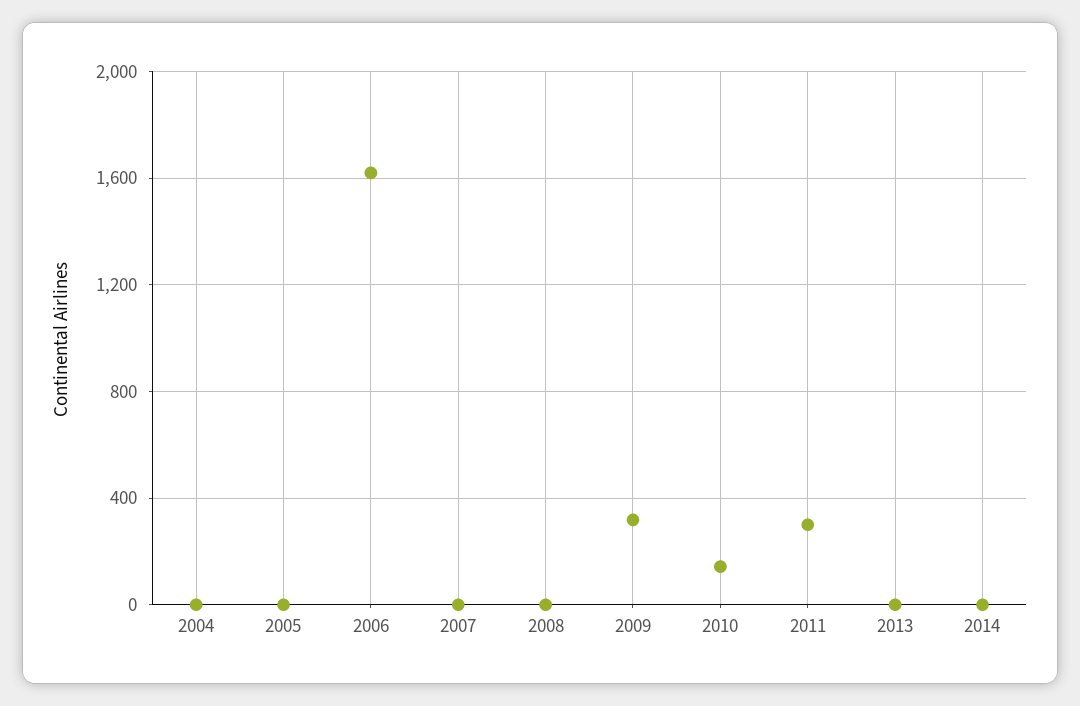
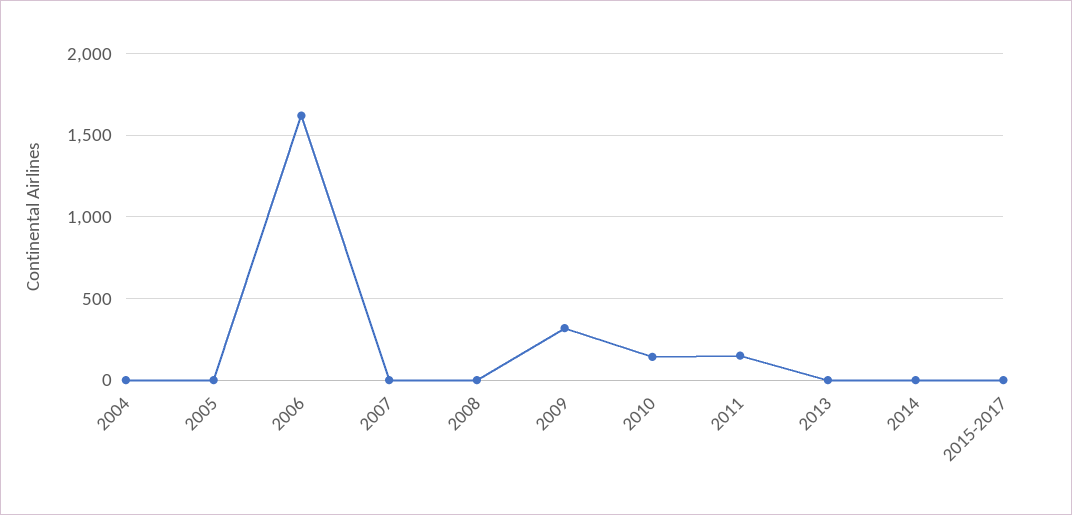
2011: 300 -> 150
2015-2017: none -> 0

